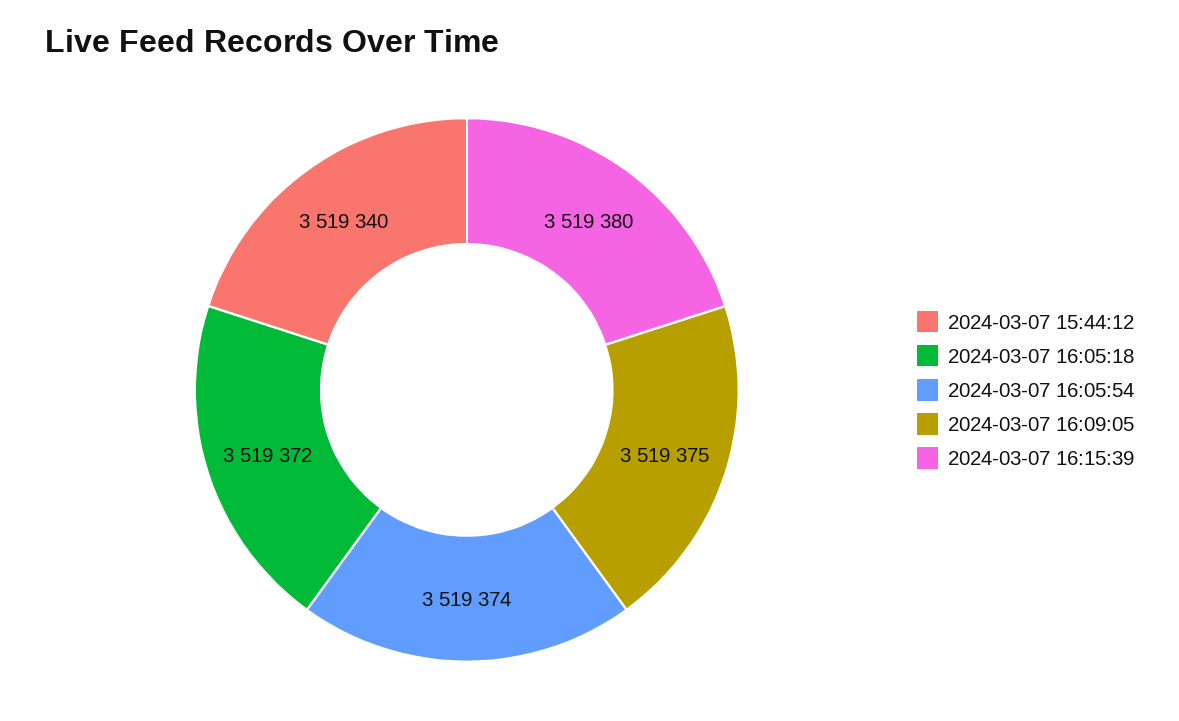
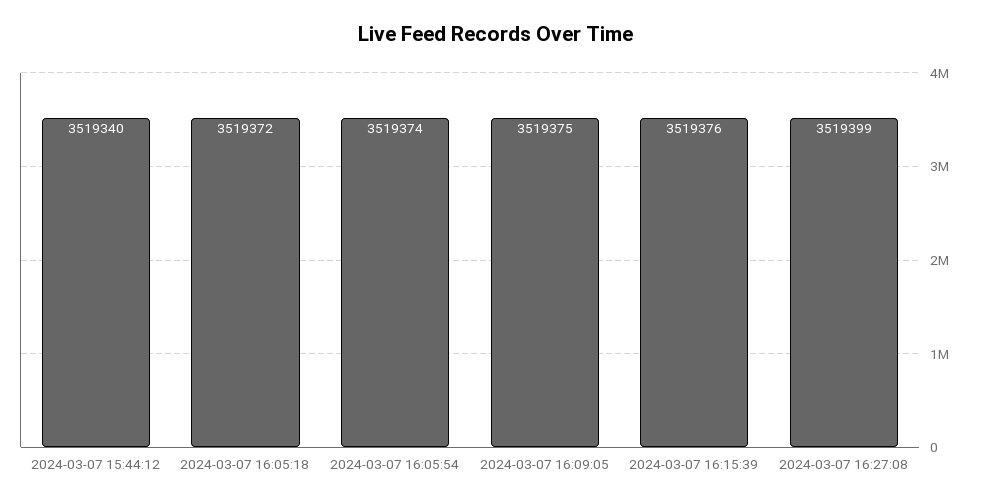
2024-03-07 16:15:39: 3519380 -> 3519376
2024-03-07 16:27:08: none -> 3519399

